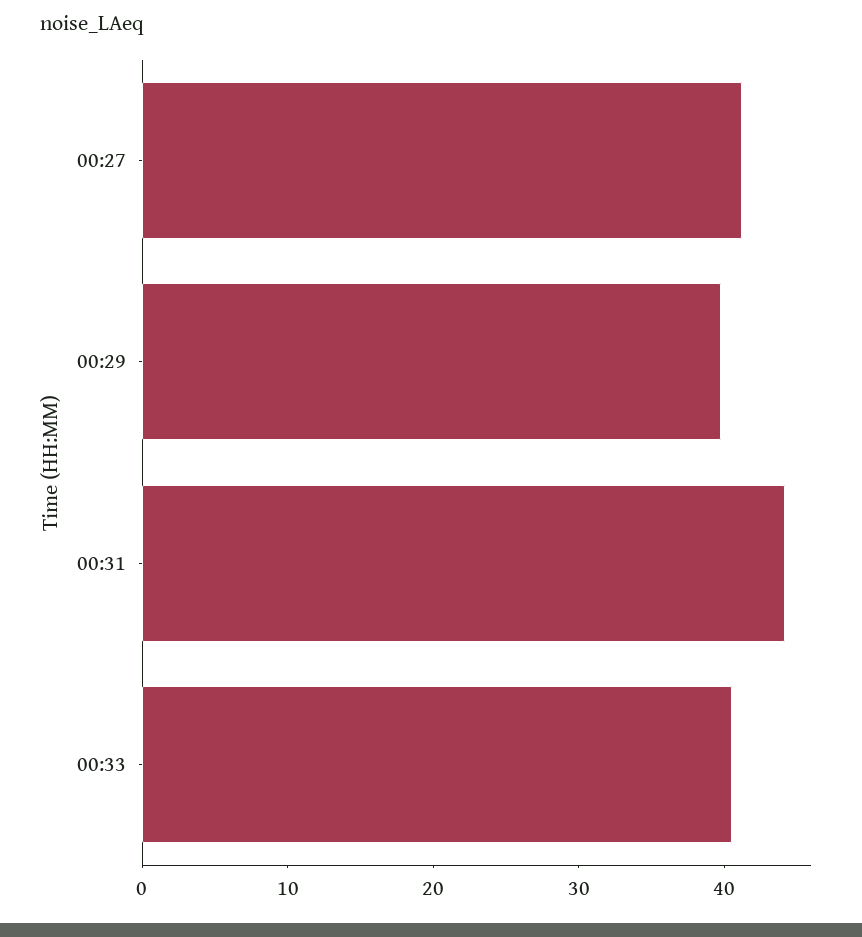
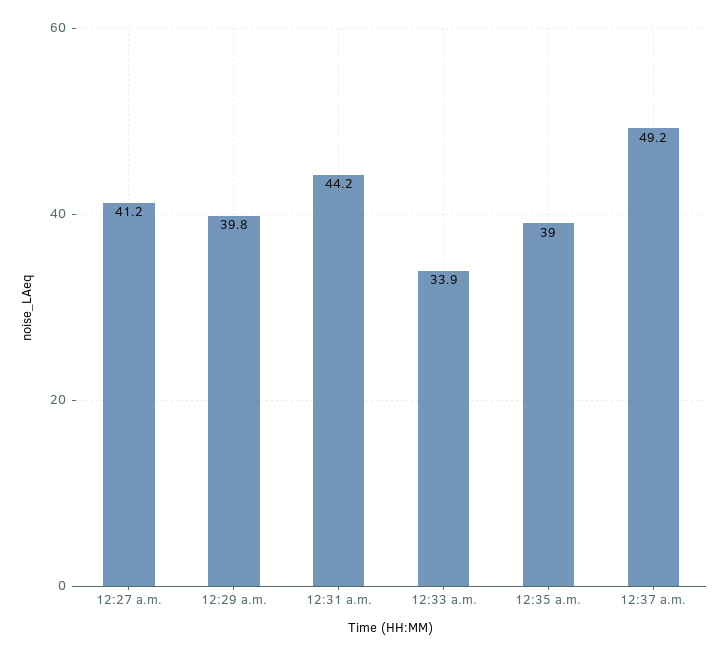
00:33: 40 -> 33.9
12:35 a.m.: none -> 39
12:37 a.m.: none -> 49.2

